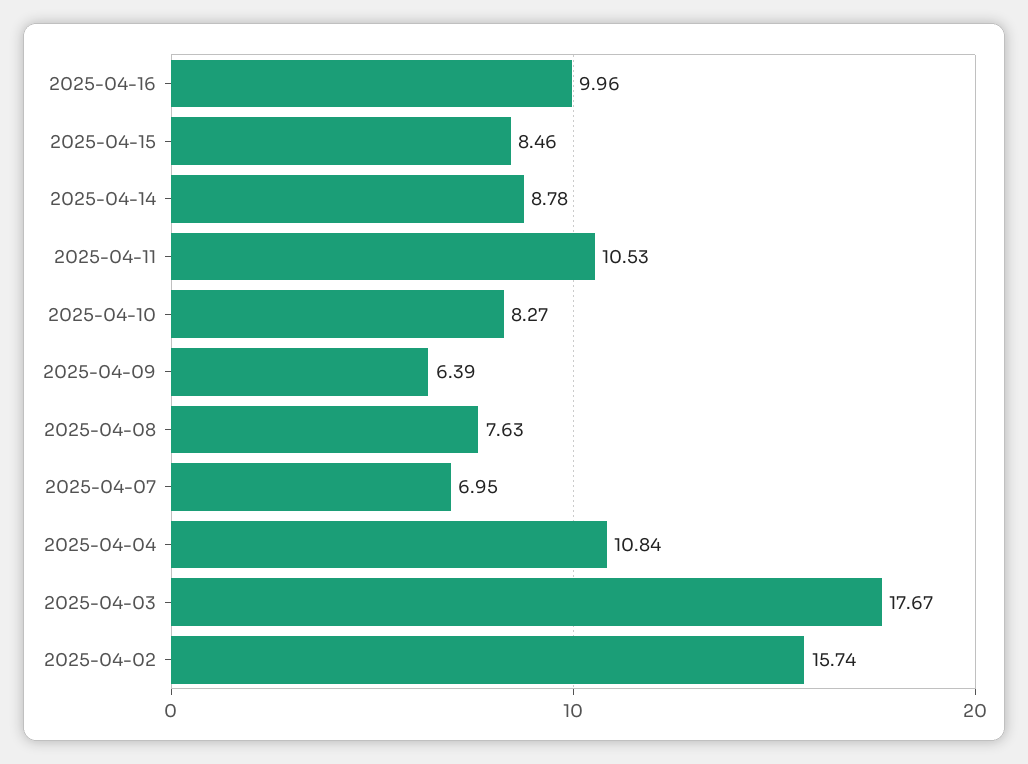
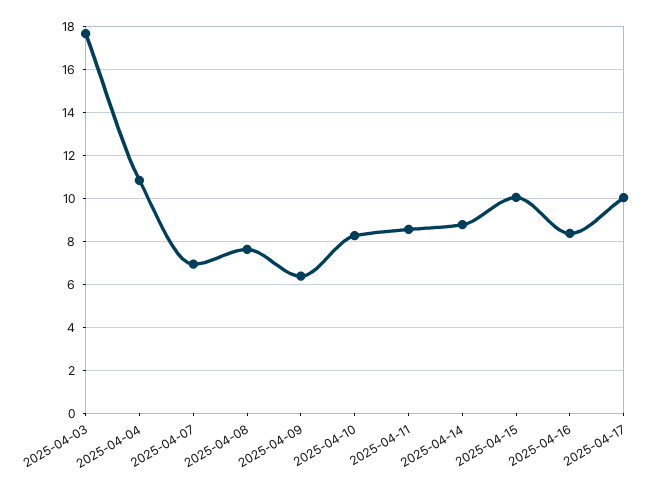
2025-04-16: 9.96 -> 8.5
2025-04-15: 8.46 -> 10
2025-04-11: 10.53 -> 8.5
2025-04-02: 15.74 -> none
2025-04-17: none -> 10

